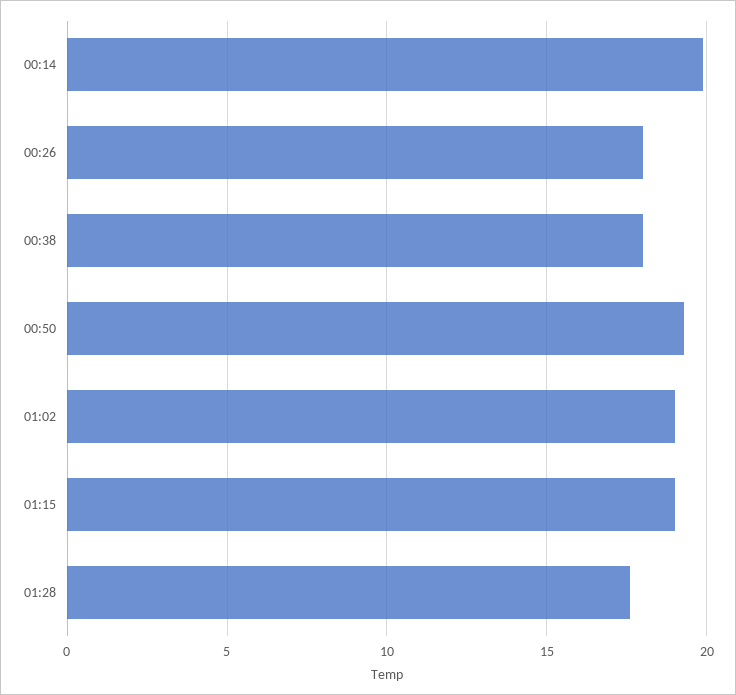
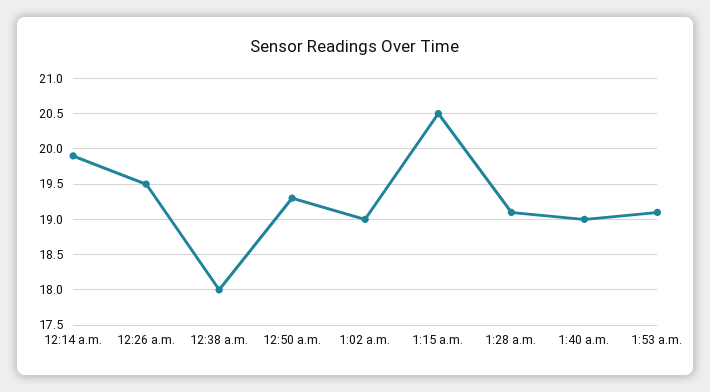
00:26: 18 -> 19.5
01:15: 19 -> 20.5
01:28: 17.5 -> 19.1
1:40 a.m.: none -> 19
1:53 a.m.: none -> 19.1

